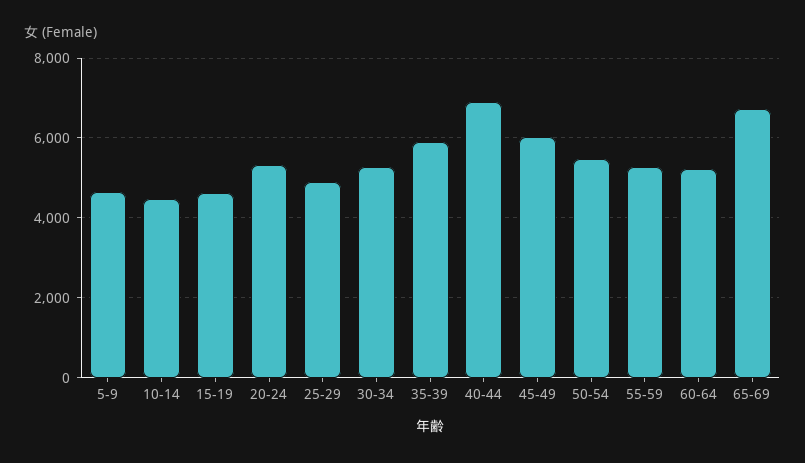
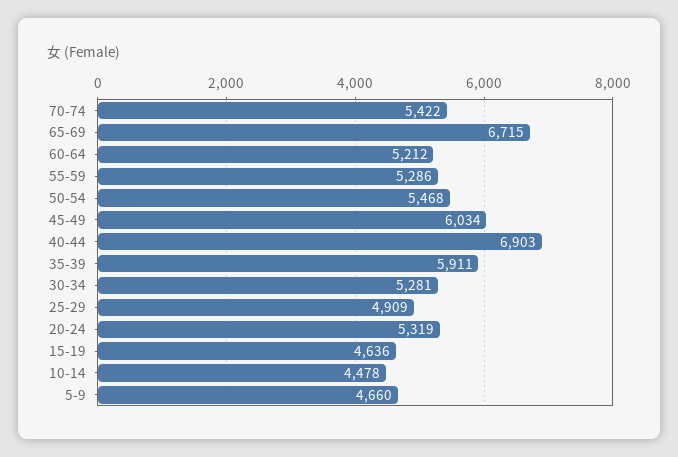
70-74: none -> 5422

